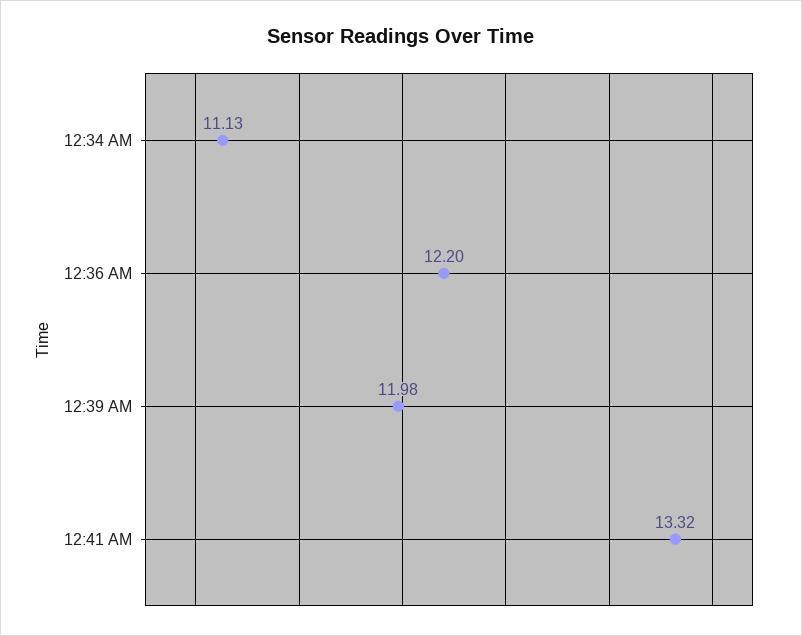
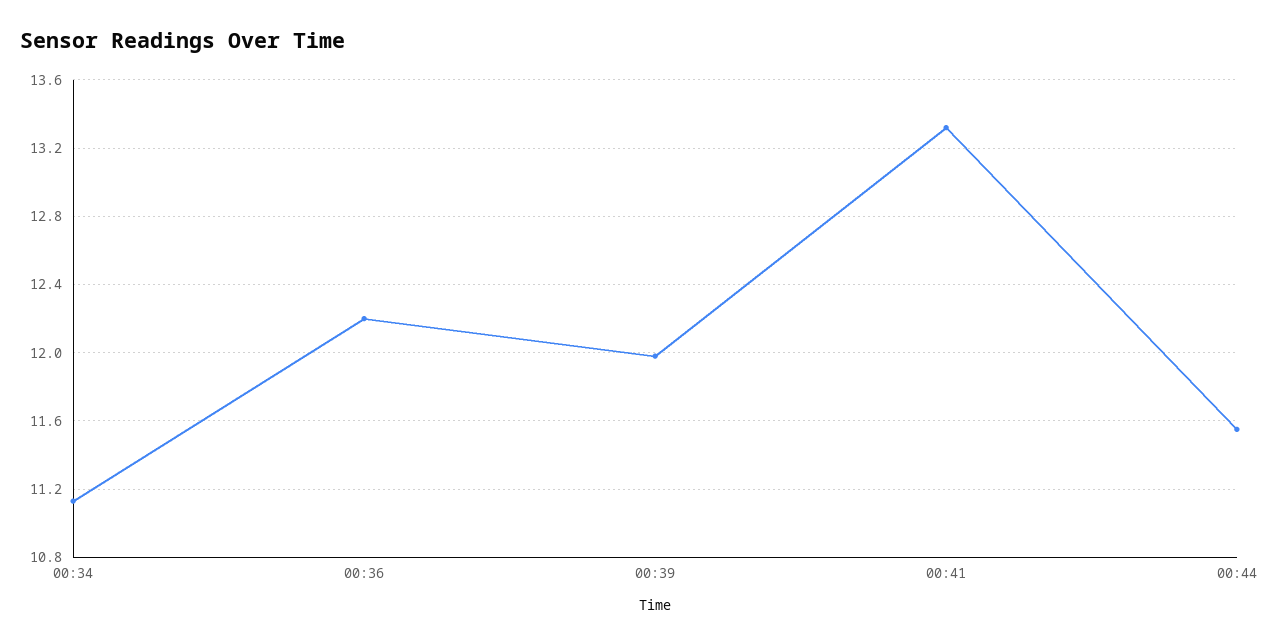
00:44: none -> 11.55

